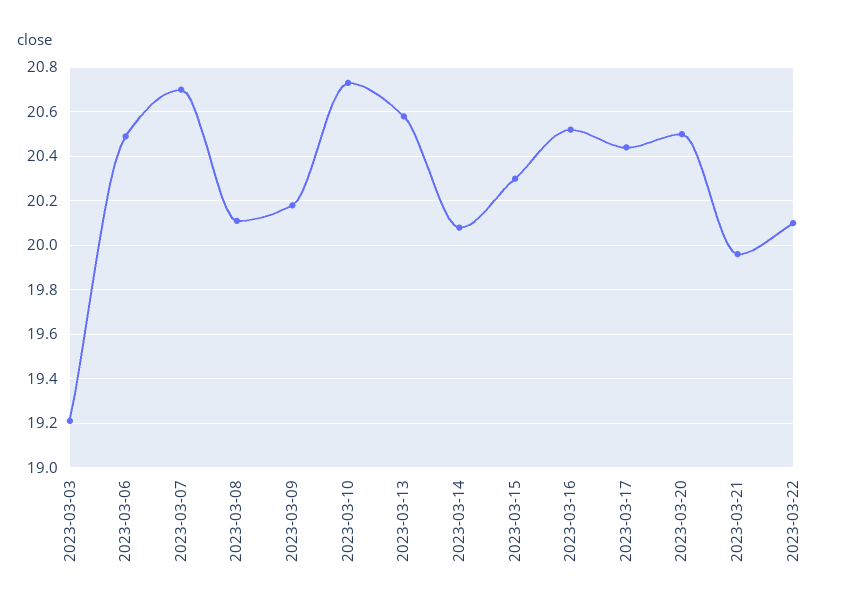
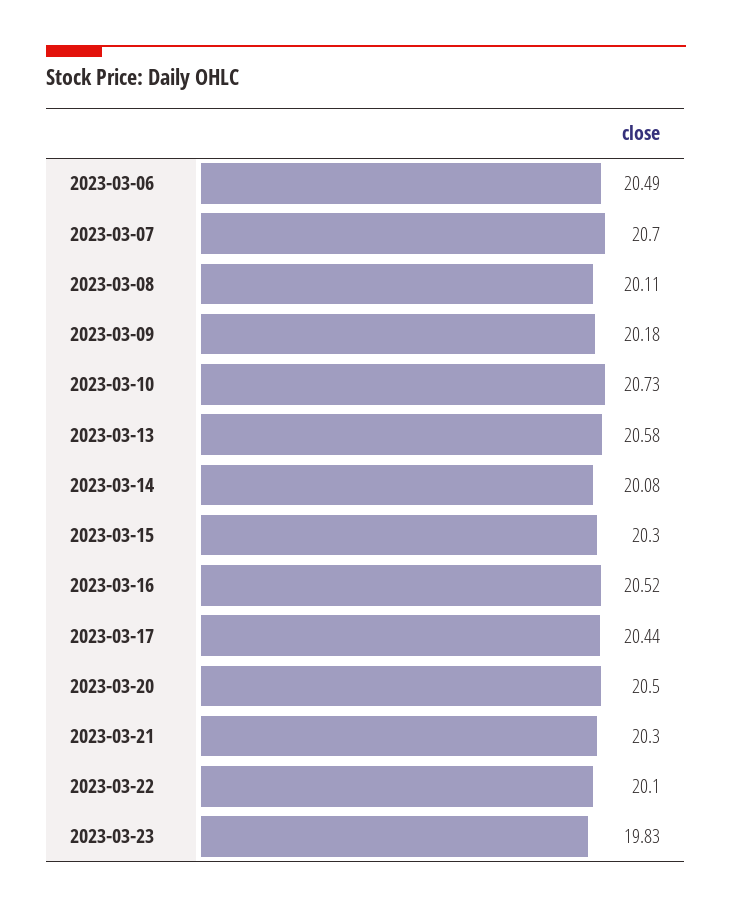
2023-03-03: 19.2 -> none
2023-03-21: 19.95 -> 20.3
2023-03-23: none -> 19.83

